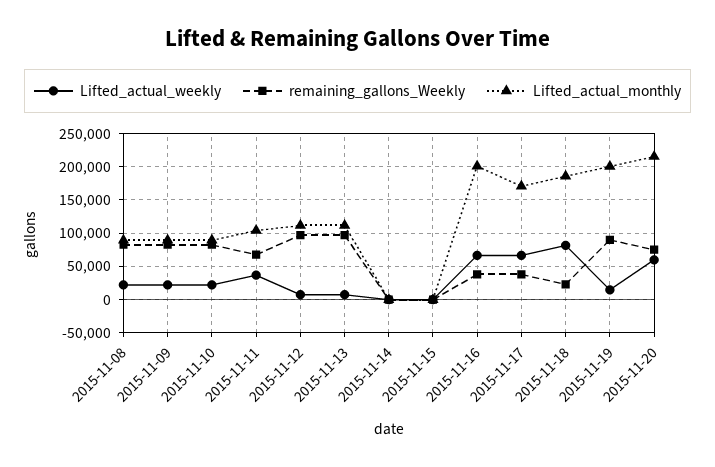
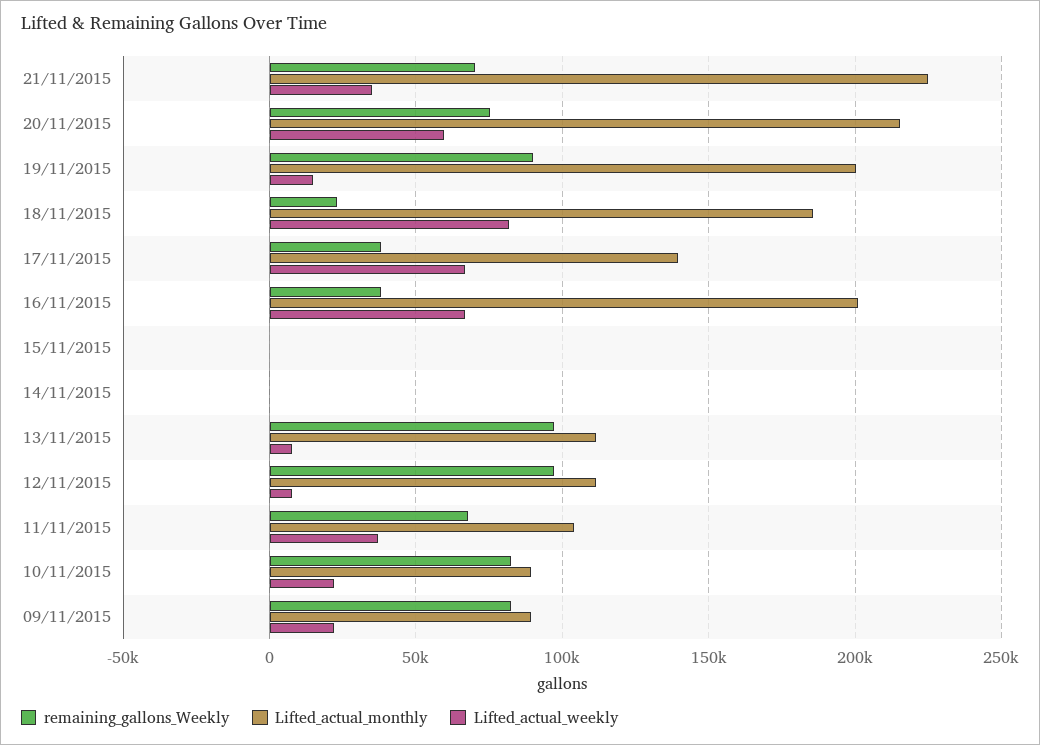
Lifted_actual_weekly, 2015-11-08: 20000 -> none
remaining_gallons_Weekly, 2015-11-08: 80000 -> none
Lifted_actual_monthly, 2015-11-08: 90000 -> none
Lifted_actual_monthly, 2015-11-17: 170000 -> 140000
remaining_gallons_Weekly, 21/11/2015: none -> 70000
Lifted_actual_monthly, 21/11/2015: none -> 225000
Lifted_actual_weekly, 21/11/2015: none -> 35000

